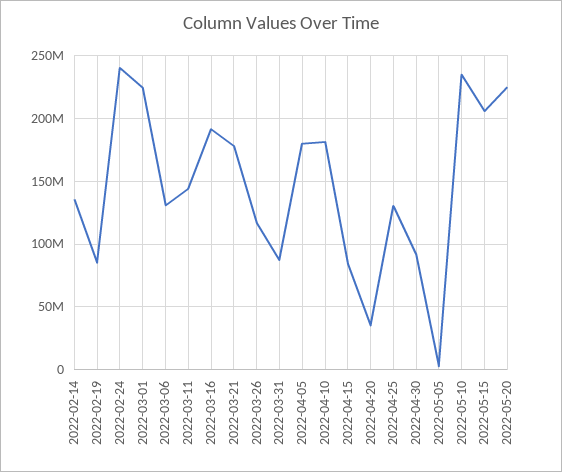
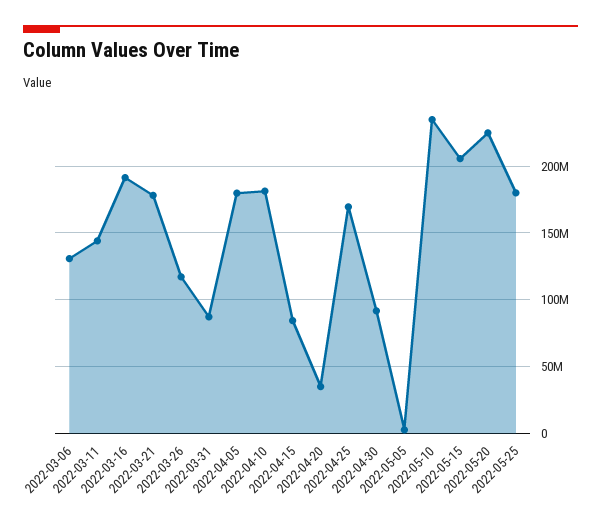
2022-02-14: 135000000 -> none
2022-02-19: 85000000 -> none
2022-02-24: 240000000 -> none
2022-03-01: 225000000 -> none
2022-04-25: 130000000 -> 170000000
2022-05-25: none -> 180000000

